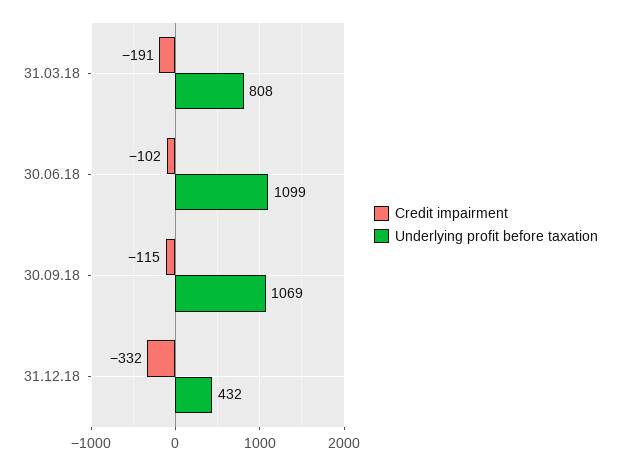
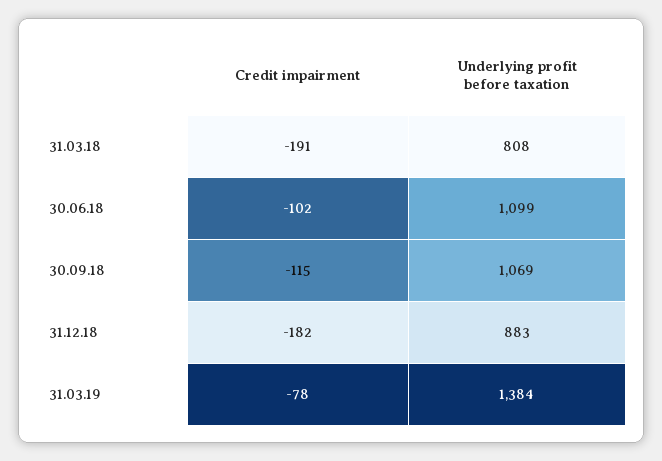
Credit impairment, 31.12.18: -332 -> -182
Underlying profit before taxation, 31.12.18: 432 -> 883
Credit impairment, 31.03.19: none -> -78
Underlying profit before taxation, 31.03.19: none -> 1384

